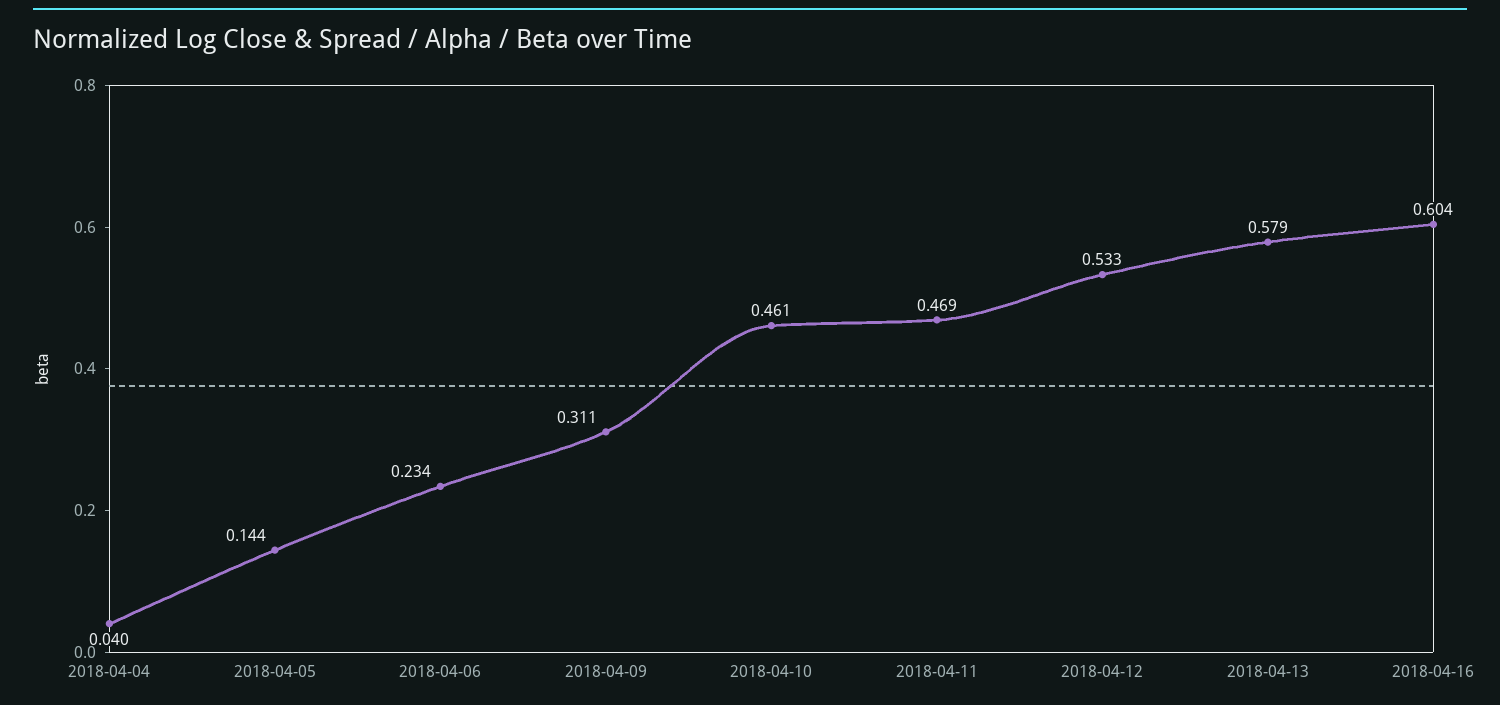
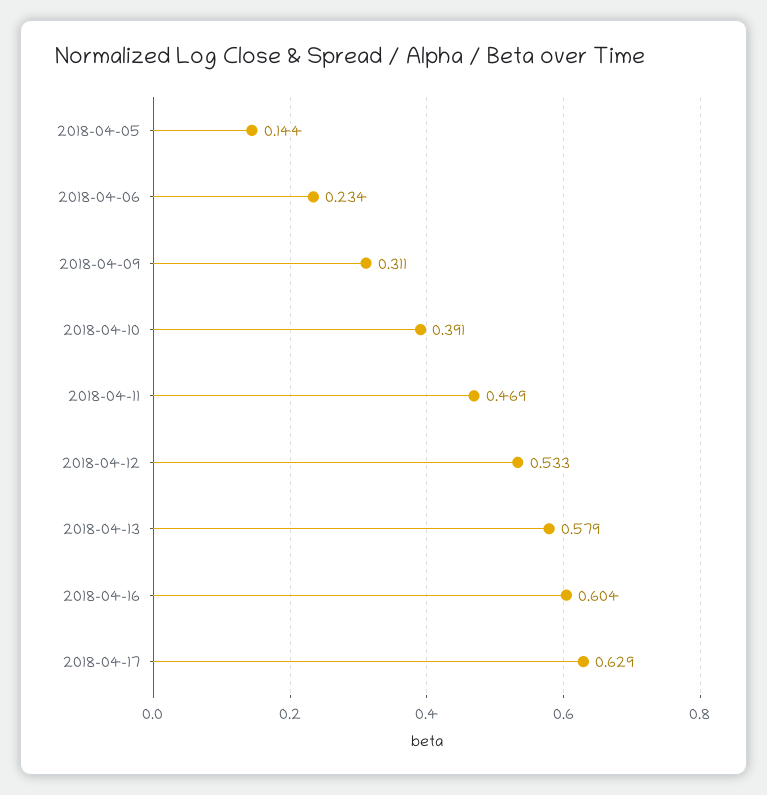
2018-04-04: 0.04 -> none
2018-04-10: 0.461 -> 0.391
2018-04-17: none -> 0.629

